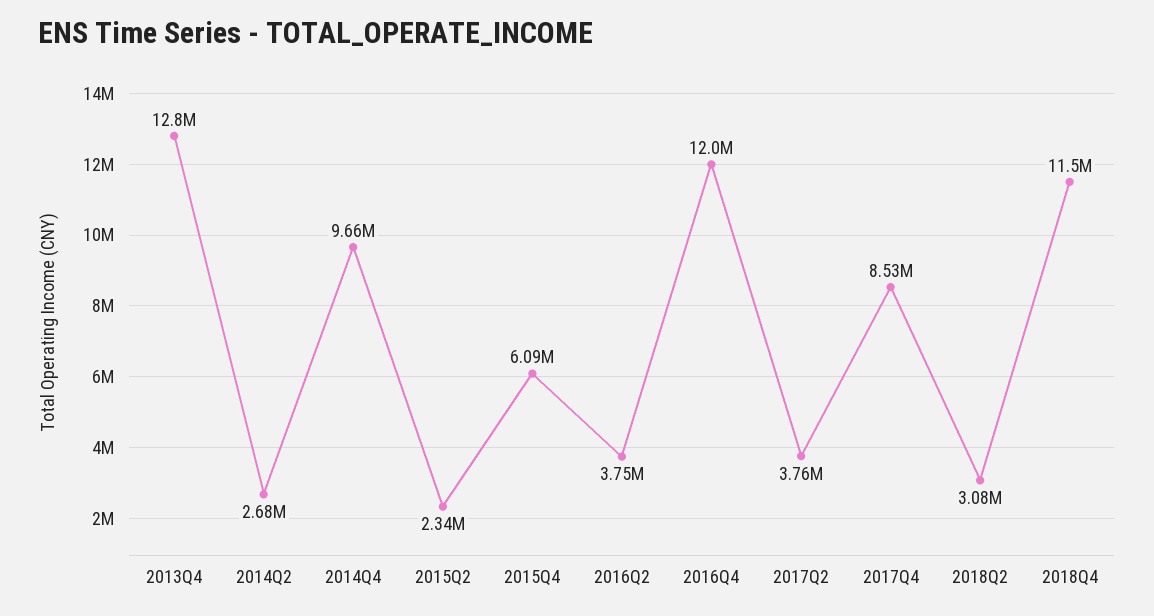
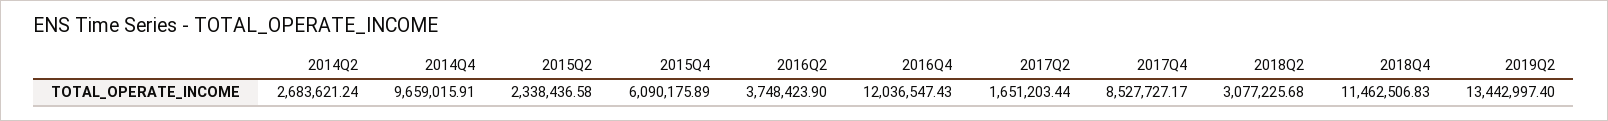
2013Q4: 12800000 -> none
2017Q2: 3760000 -> 1651203.44
2019Q2: none -> 13442997.4

